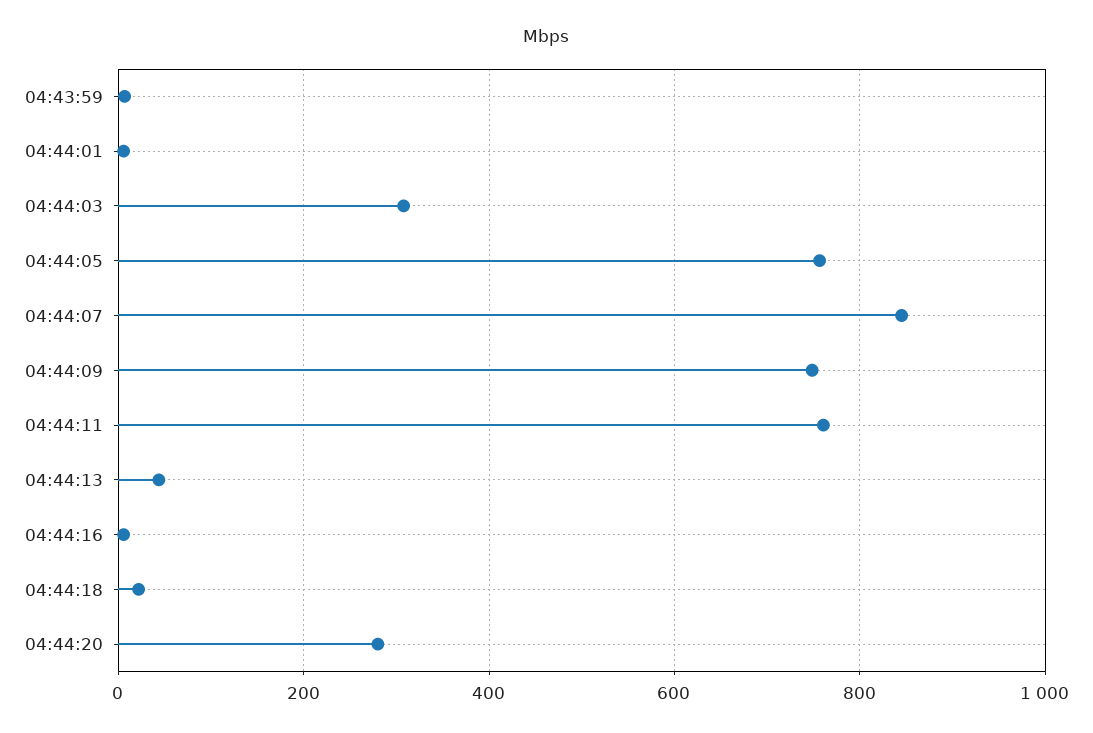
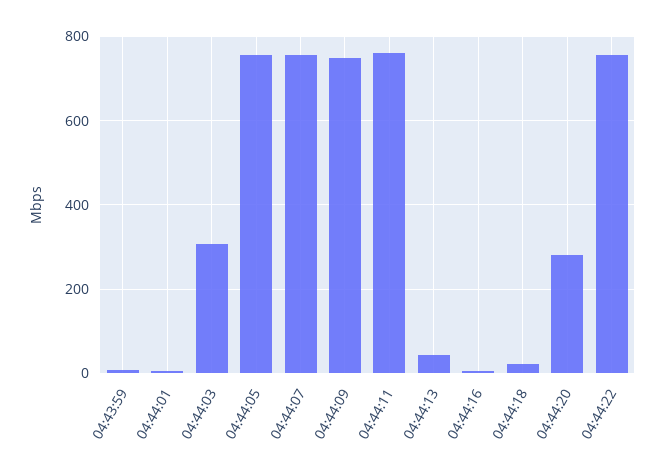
04:44:07: 840 -> 760
04:44:22: none -> 760

